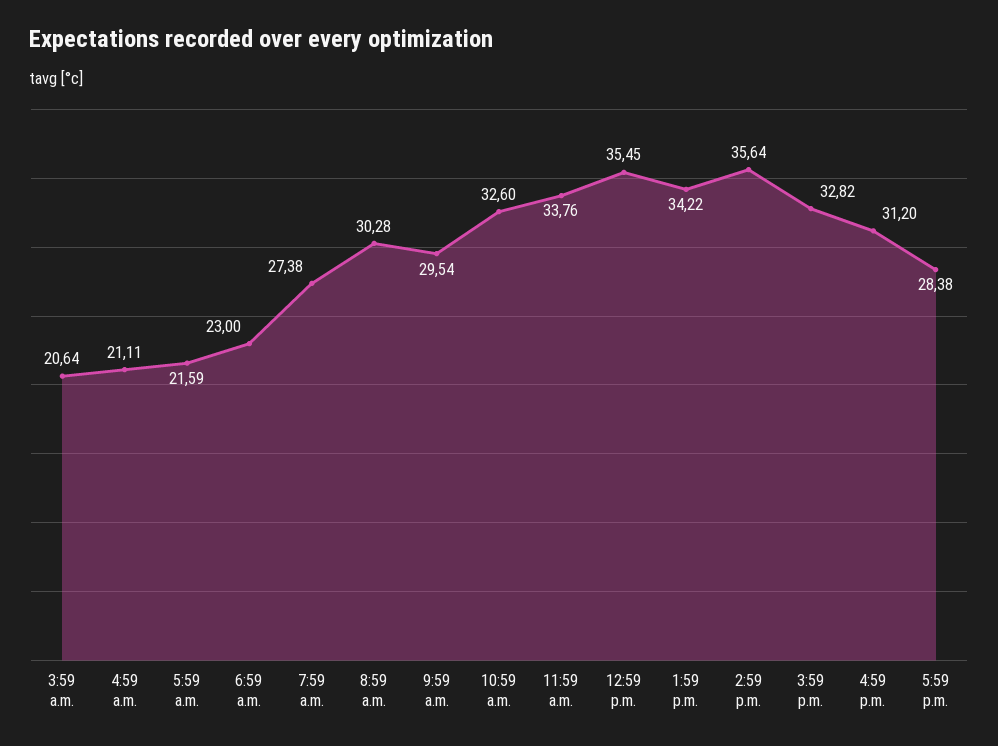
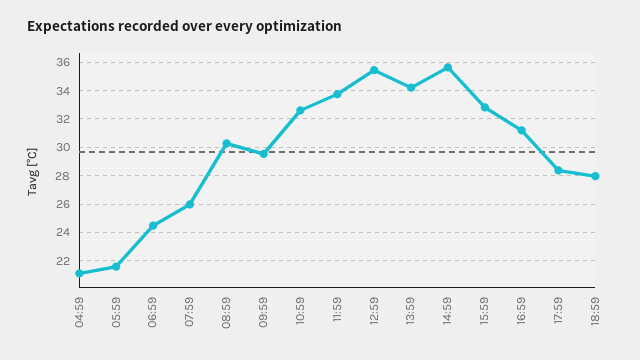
3:59 a.m.: 20.64 -> none
6:59 a.m.: 23 -> 24.5
7:59 a.m.: 27.38 -> 26
18:59: none -> 28

